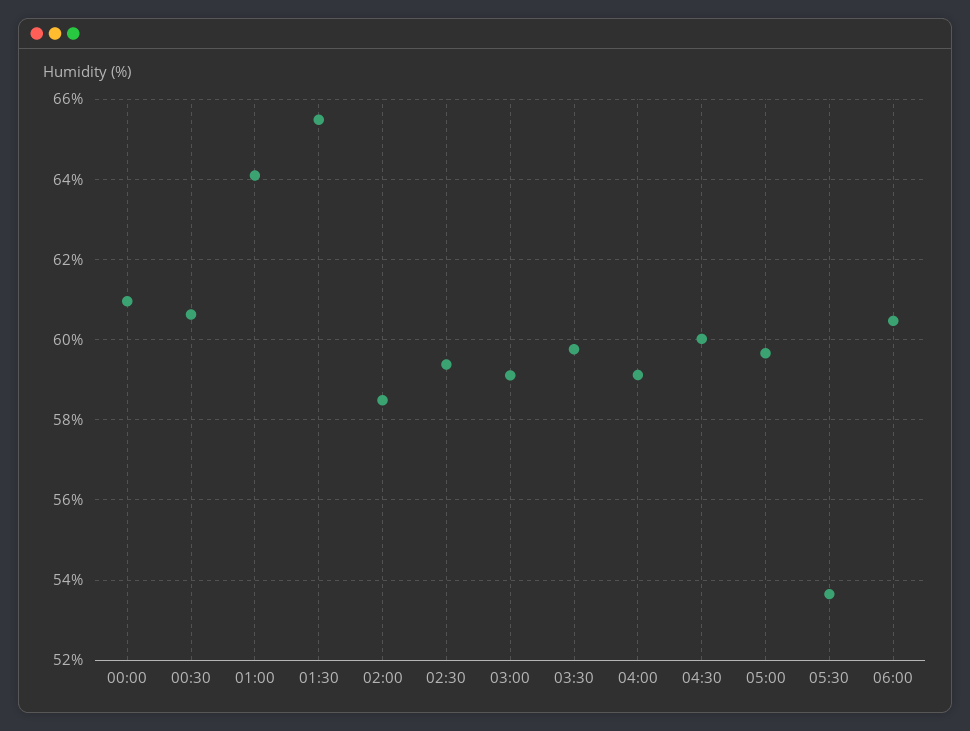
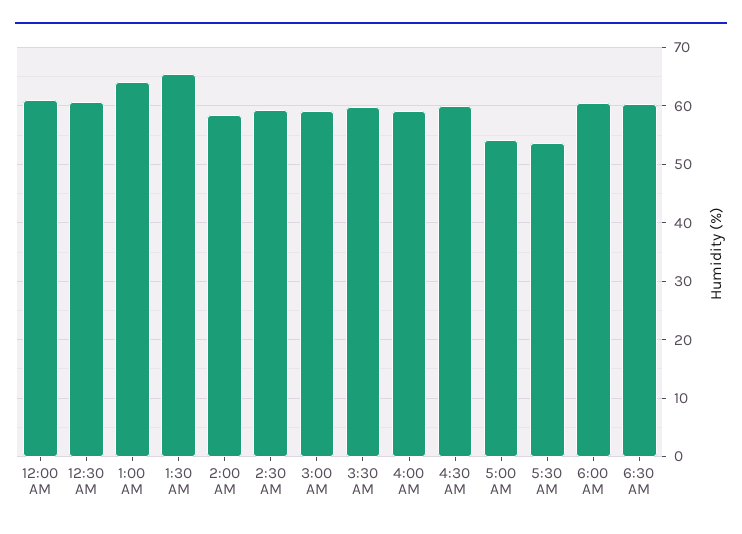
05:00: 59.6 -> 54
6:30 AM: none -> 60

